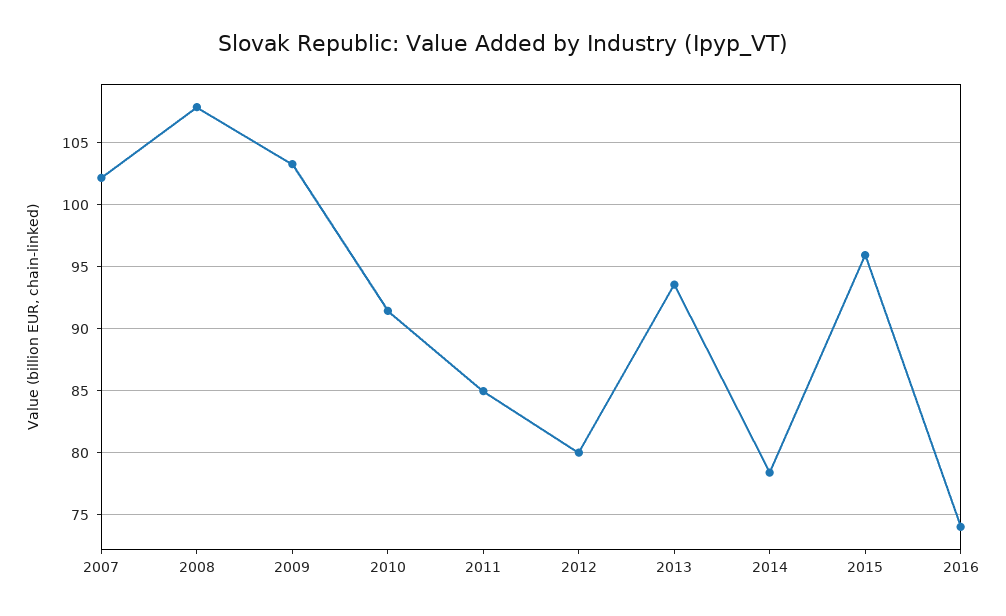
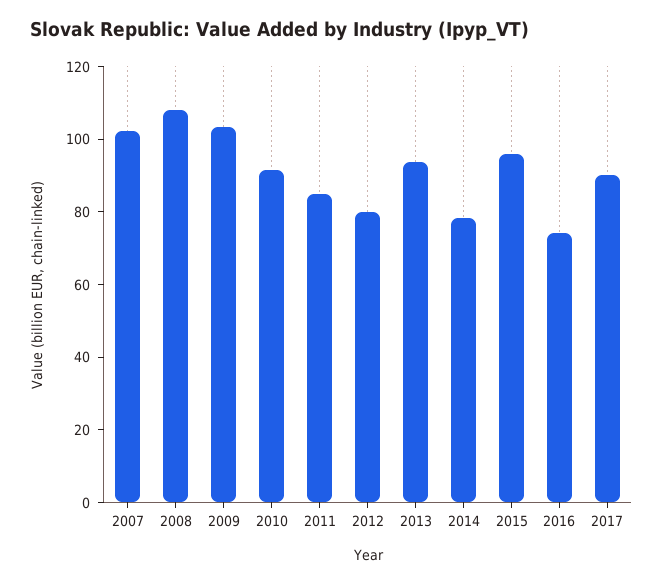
2017: none -> 90

